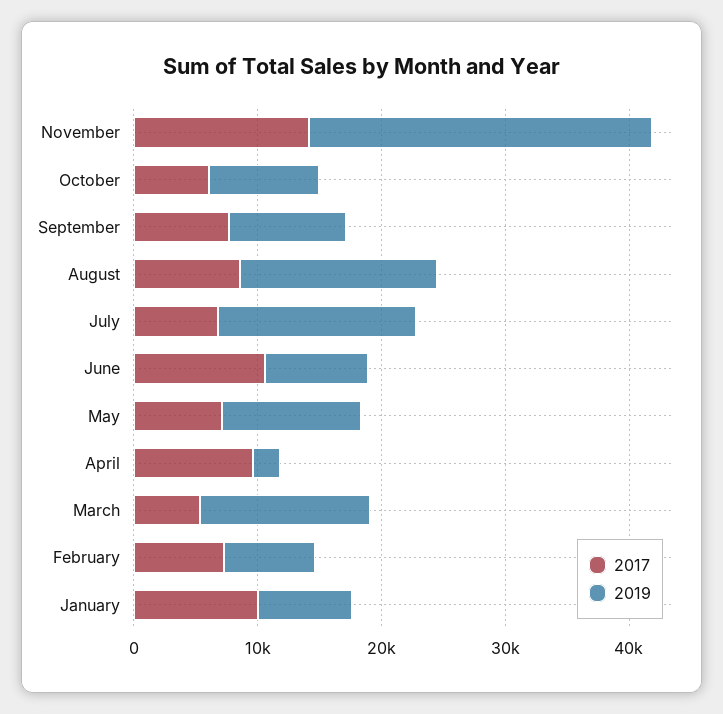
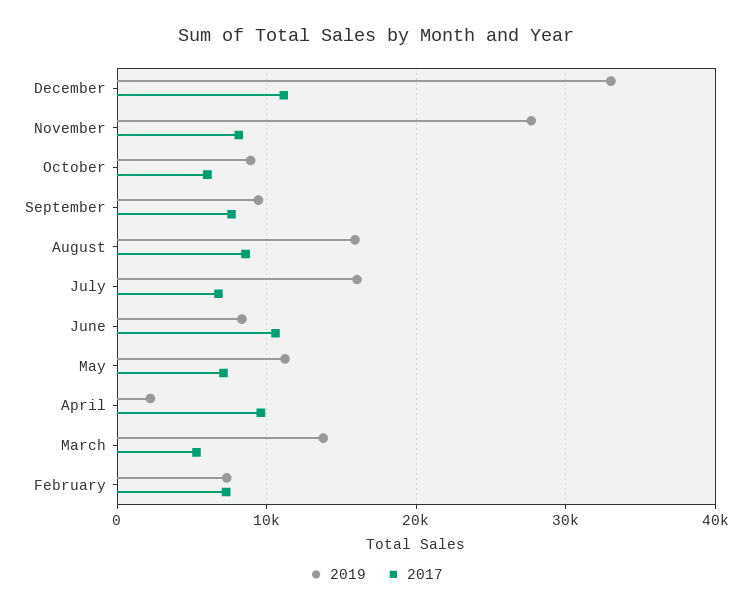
2017, November: 14000 -> 8000
2017, January: 10000 -> none
2019, January: 8000 -> none
2019, December: none -> 33000
2017, December: none -> 11000

